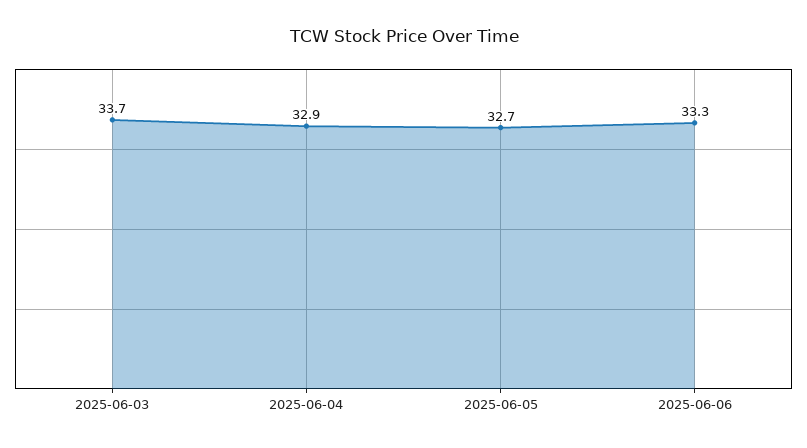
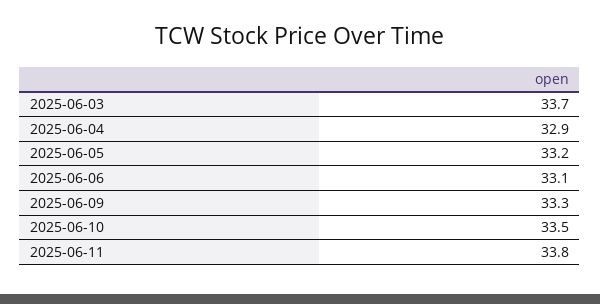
2025-06-05: 32.7 -> 33.2
2025-06-06: 33.3 -> 33.1
2025-06-09: none -> 33.3
2025-06-10: none -> 33.5
2025-06-11: none -> 33.8

